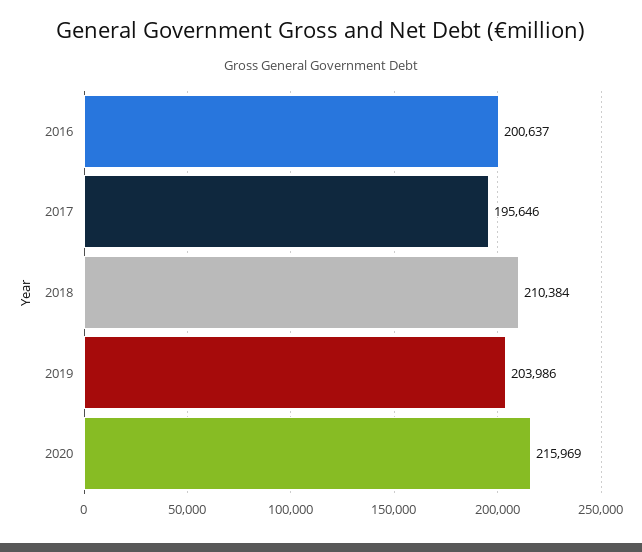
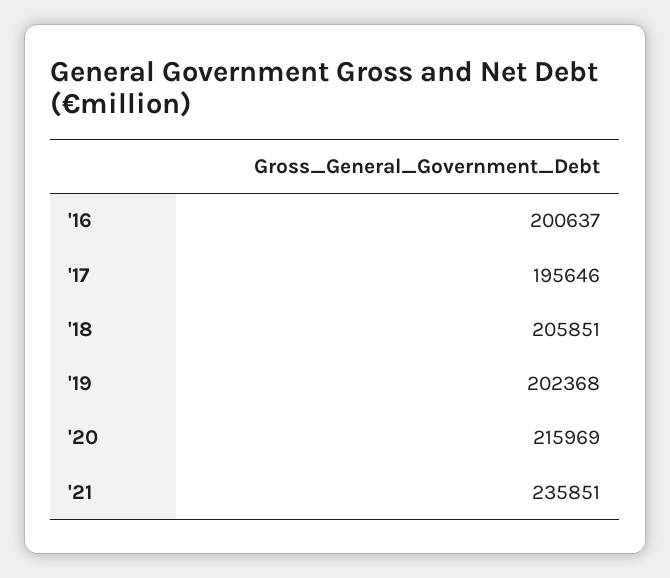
2018: 210384 -> 205851
2019: 203986 -> 202368
'21: none -> 235851

